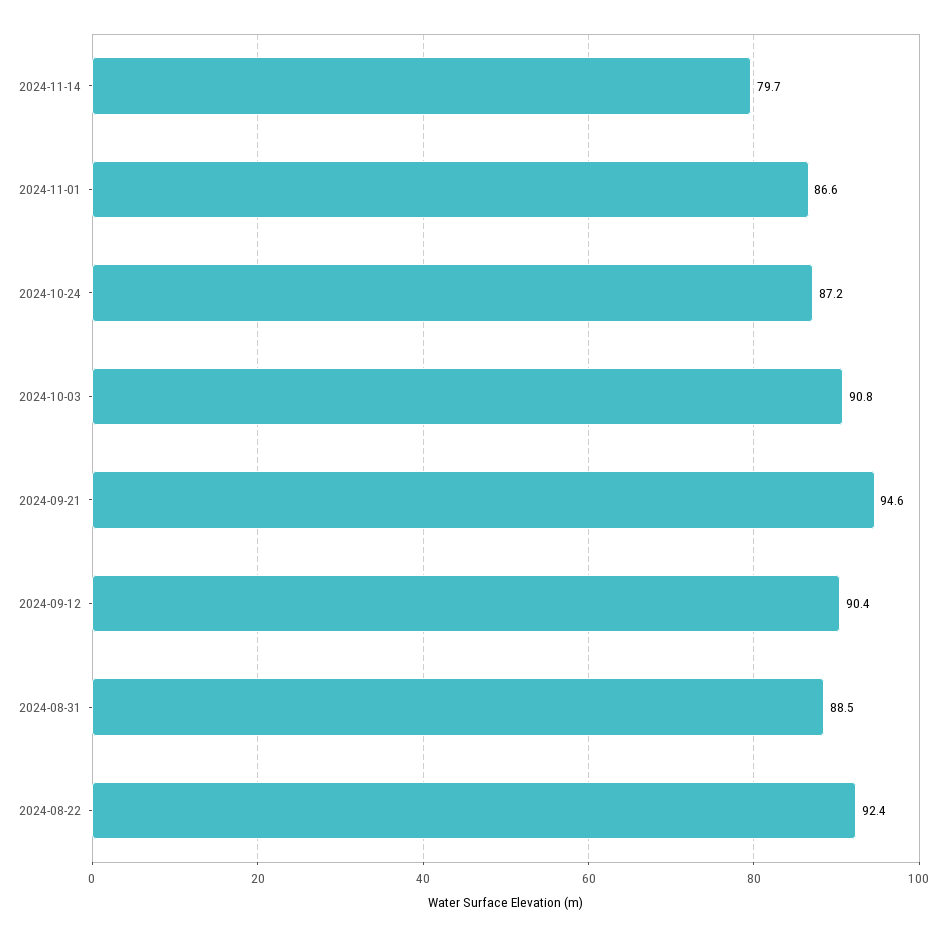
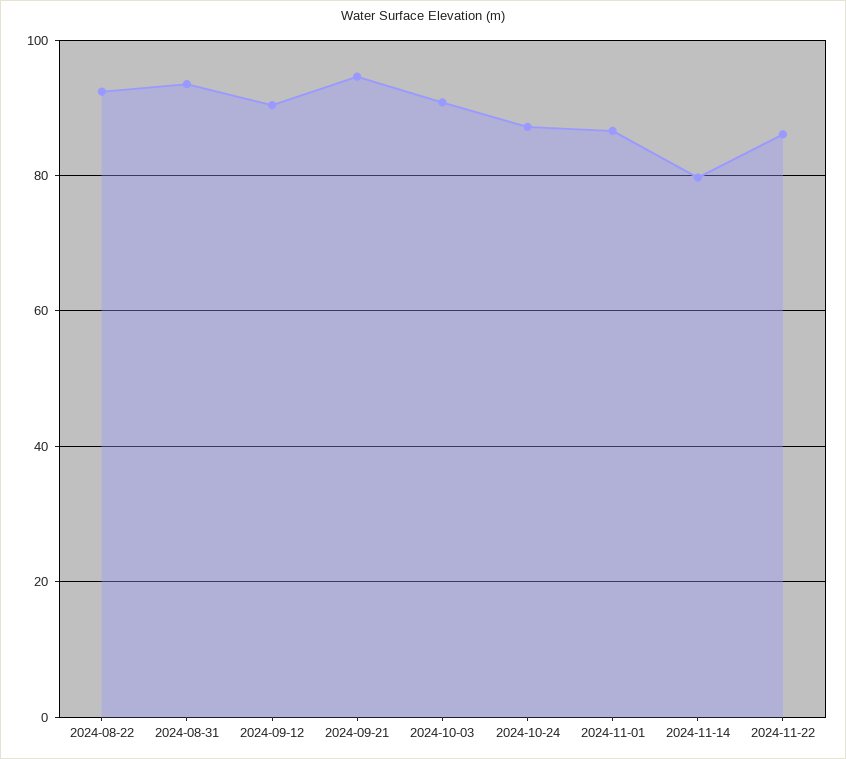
2024-08-31: 88.5 -> 94
2024-11-22: none -> 86

